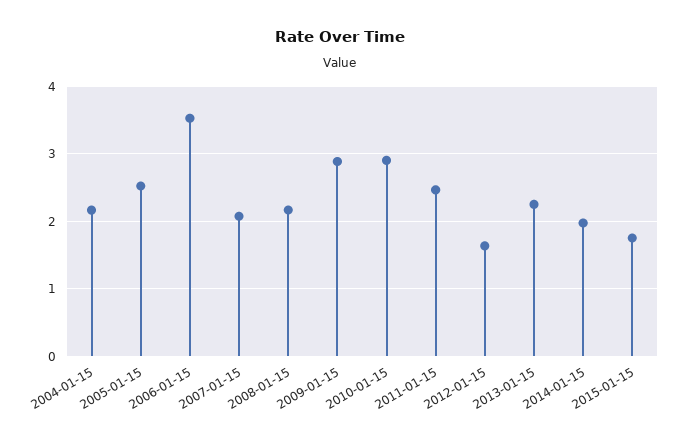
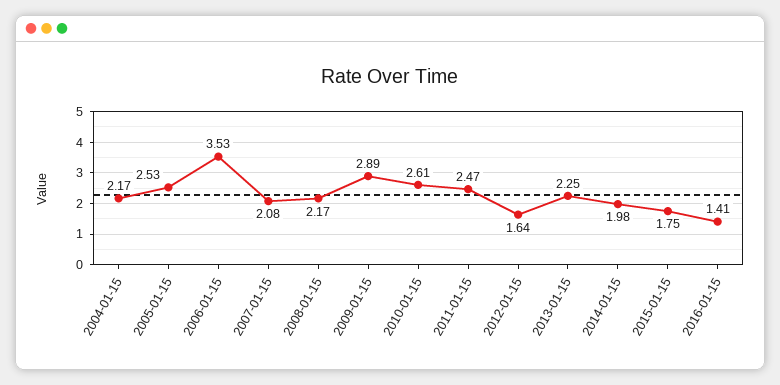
2010-01-15: 2.9 -> 2.61
2016-01-15: none -> 1.41

